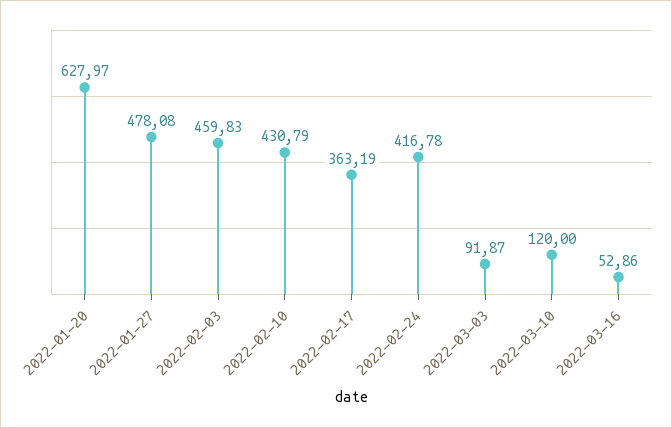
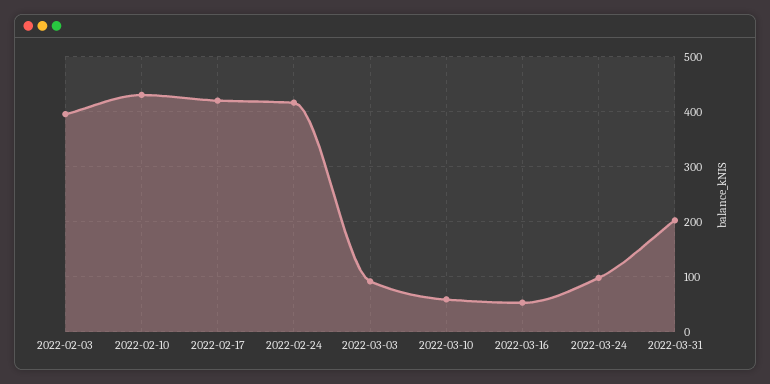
2022-01-20: 627.97 -> none
2022-01-27: 478.08 -> none
2022-02-03: 459.83 -> 400
2022-02-17: 363.19 -> 420
2022-03-10: 120 -> 60
2022-03-24: none -> 100
2022-03-31: none -> 200

